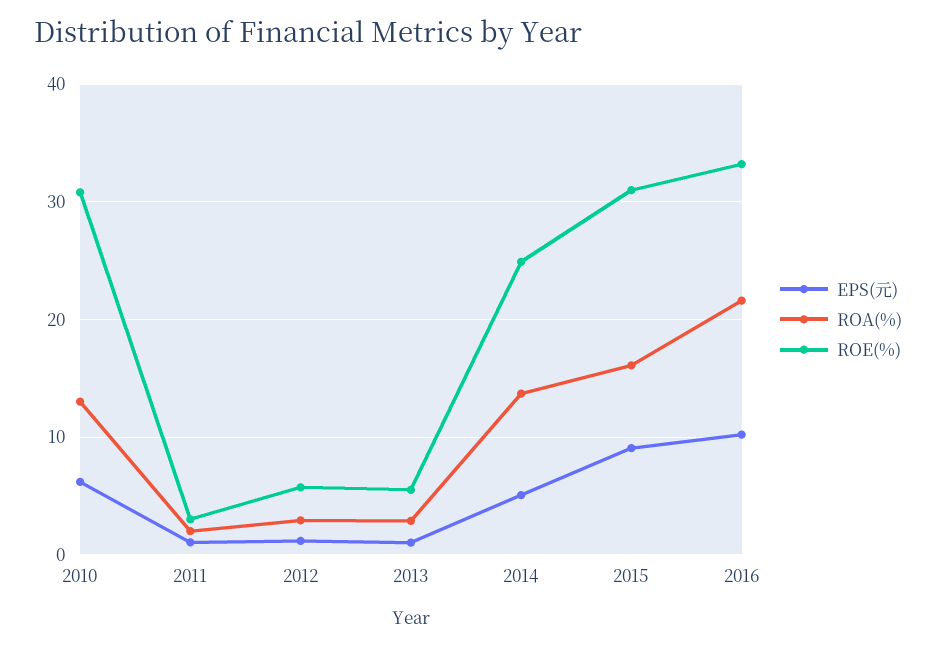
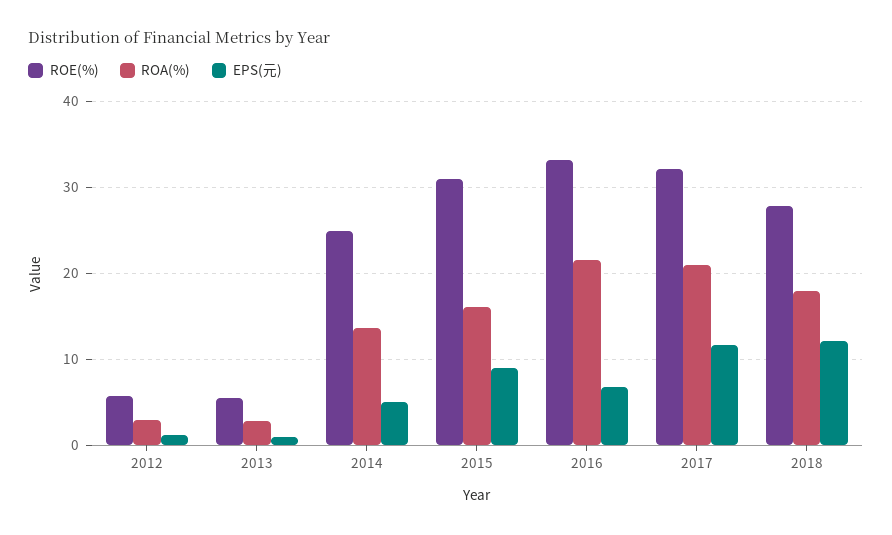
EPS(元), 2010: 6 -> none
ROA(%), 2010: 13 -> none
ROE(%), 2010: 31 -> none
EPS(元), 2011: 1 -> none
ROA(%), 2011: 2 -> none
ROE(%), 2011: 3 -> none
EPS(元), 2016: 10 -> 7
ROE(%), 2017: none -> 32
ROA(%), 2017: none -> 21
EPS(元), 2017: none -> 12
ROE(%), 2018: none -> 28
ROA(%), 2018: none -> 18
EPS(元), 2018: none -> 12

